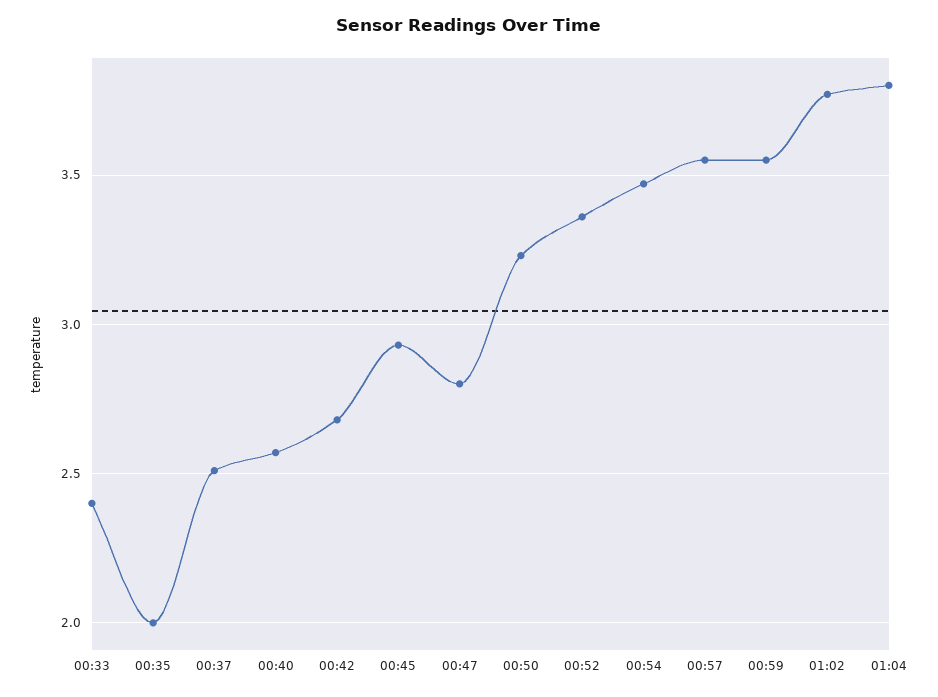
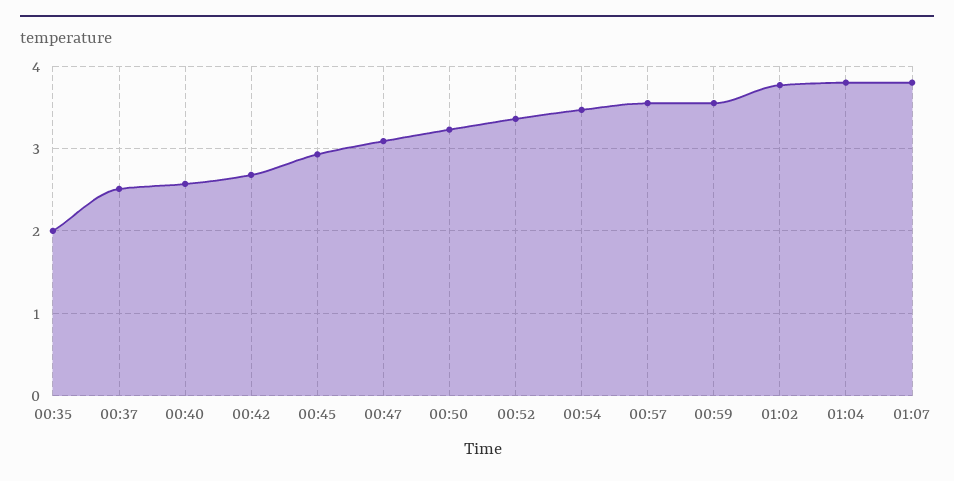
00:33: 2.4 -> none
00:47: 2.8 -> 3.1
01:07: none -> 3.8

